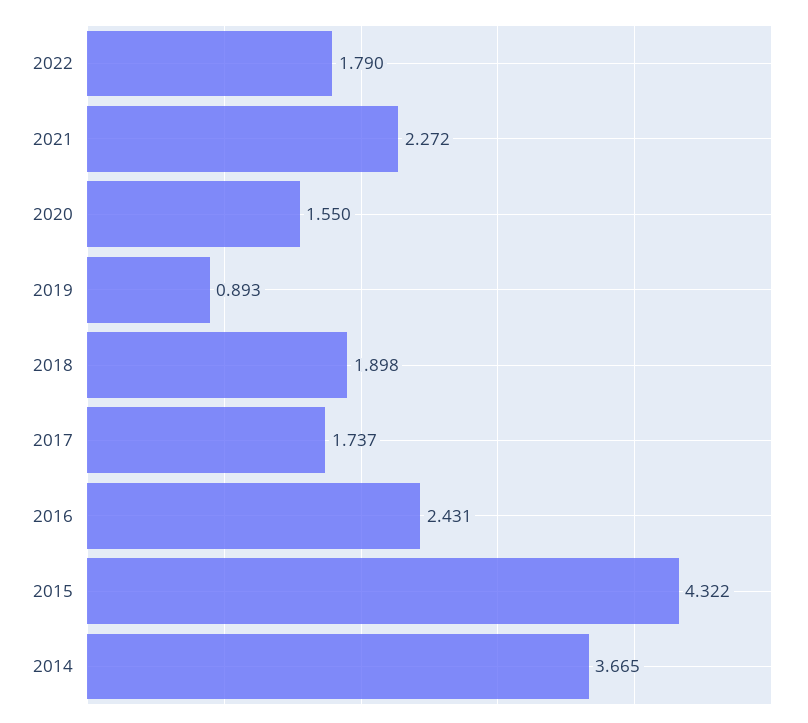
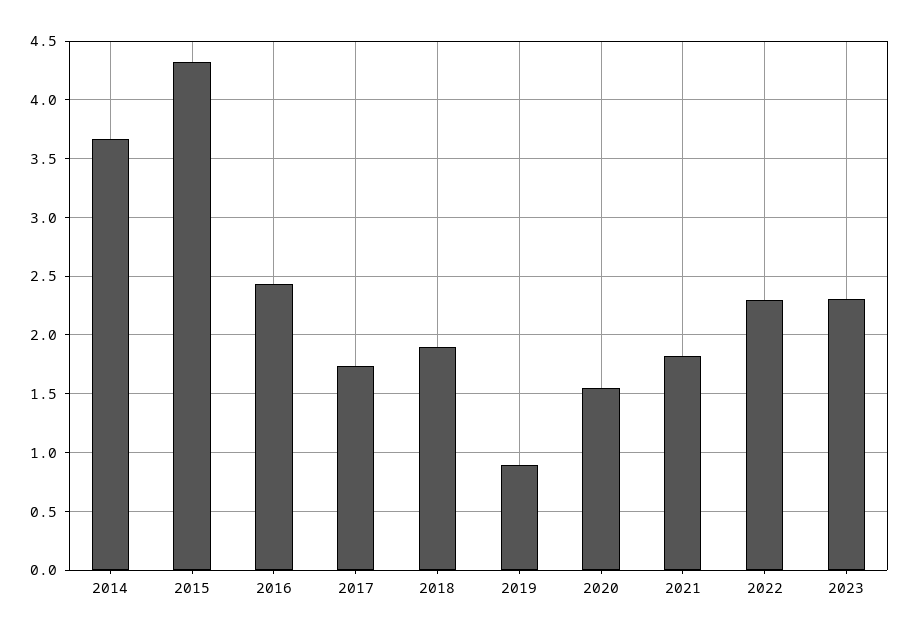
2022: 1.79 -> 2.3
2021: 2.272 -> 1.8
2023: none -> 2.3

